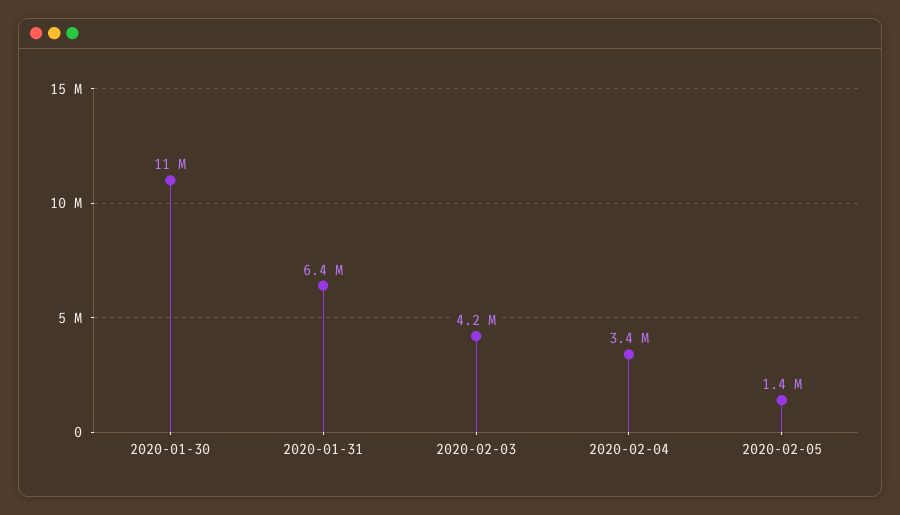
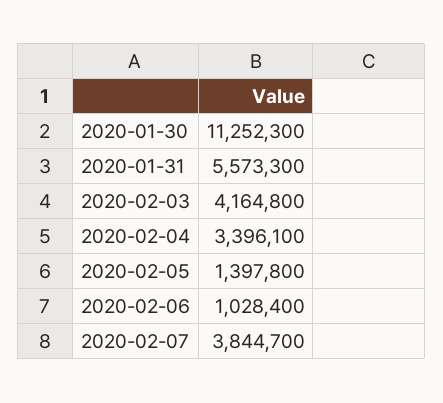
2020-01-31: 6400000 -> 5573300
2020-02-06: none -> 1028400
2020-02-07: none -> 3844700

